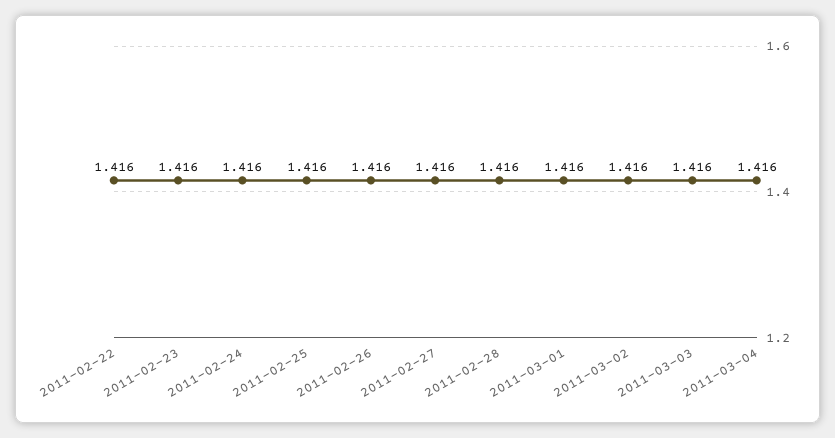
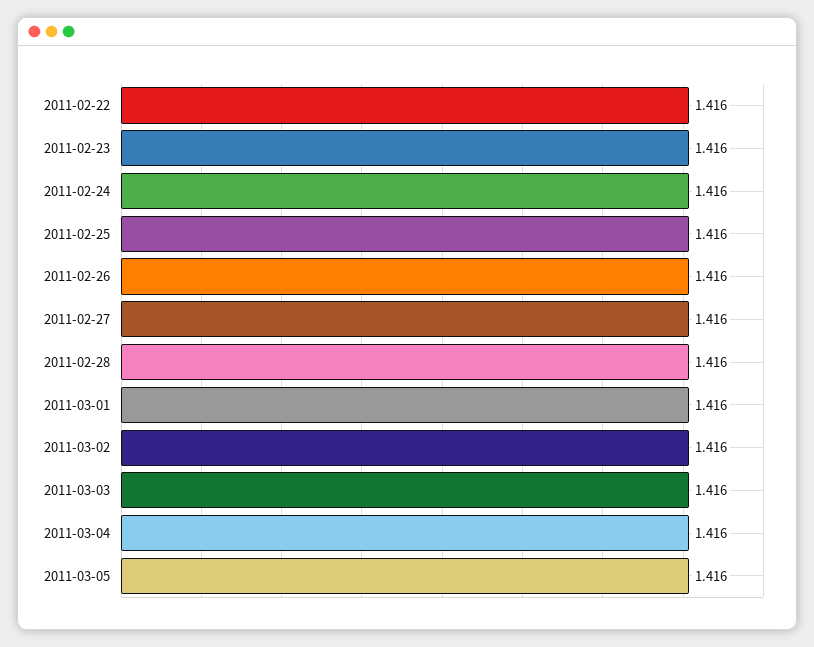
2011-03-05: none -> 1.416

